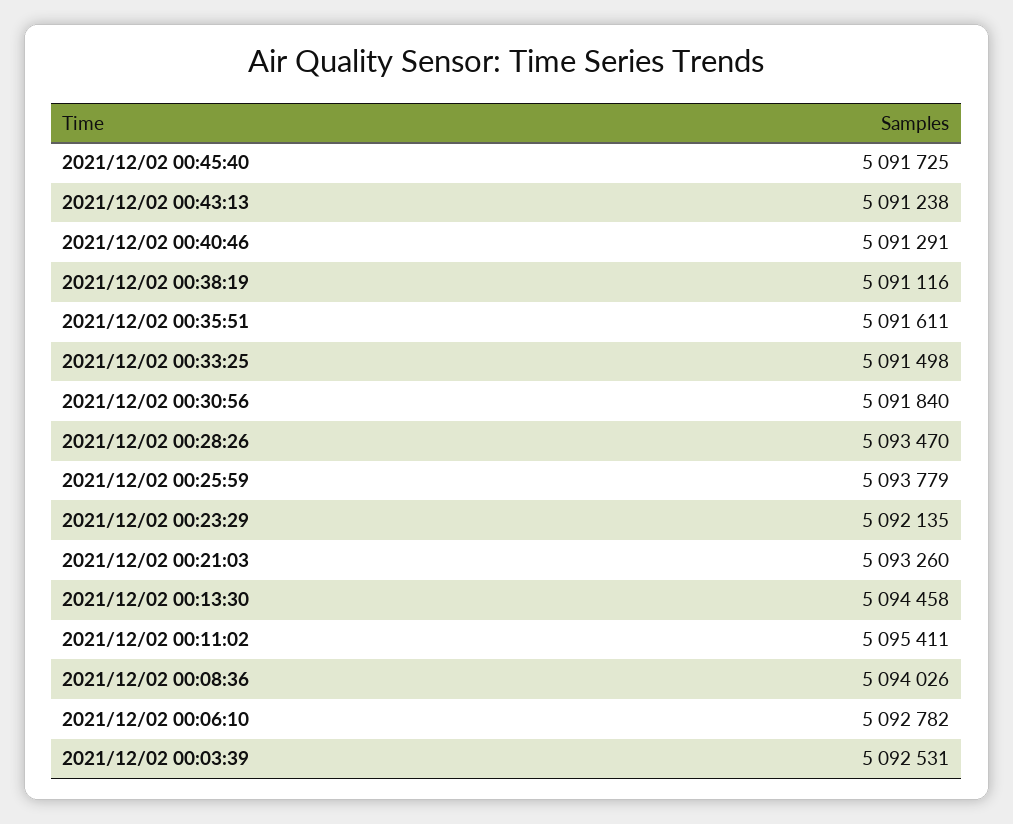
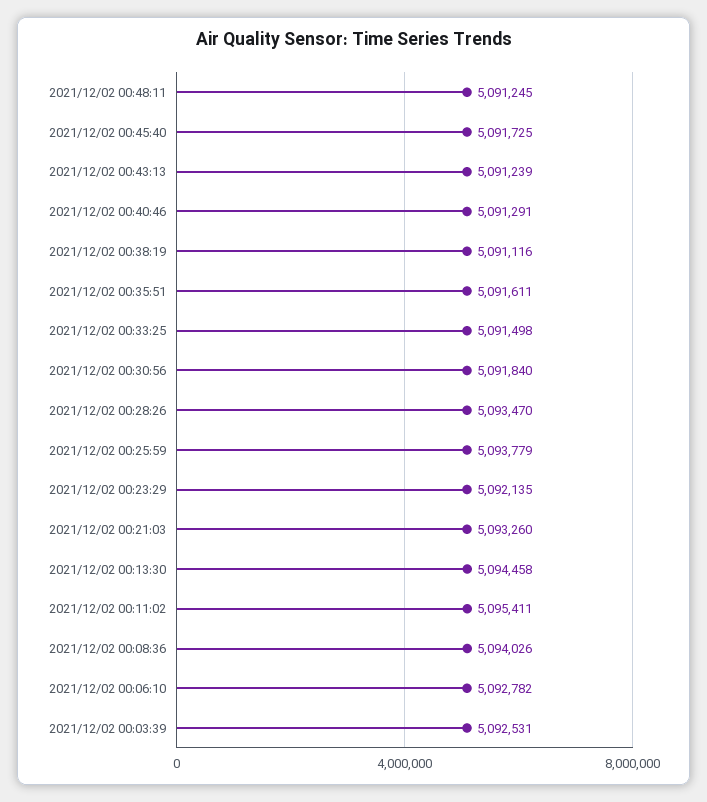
2021/12/02 00:43:13: 5091238 -> 5091239
2021/12/02 00:48:11: none -> 5091245

